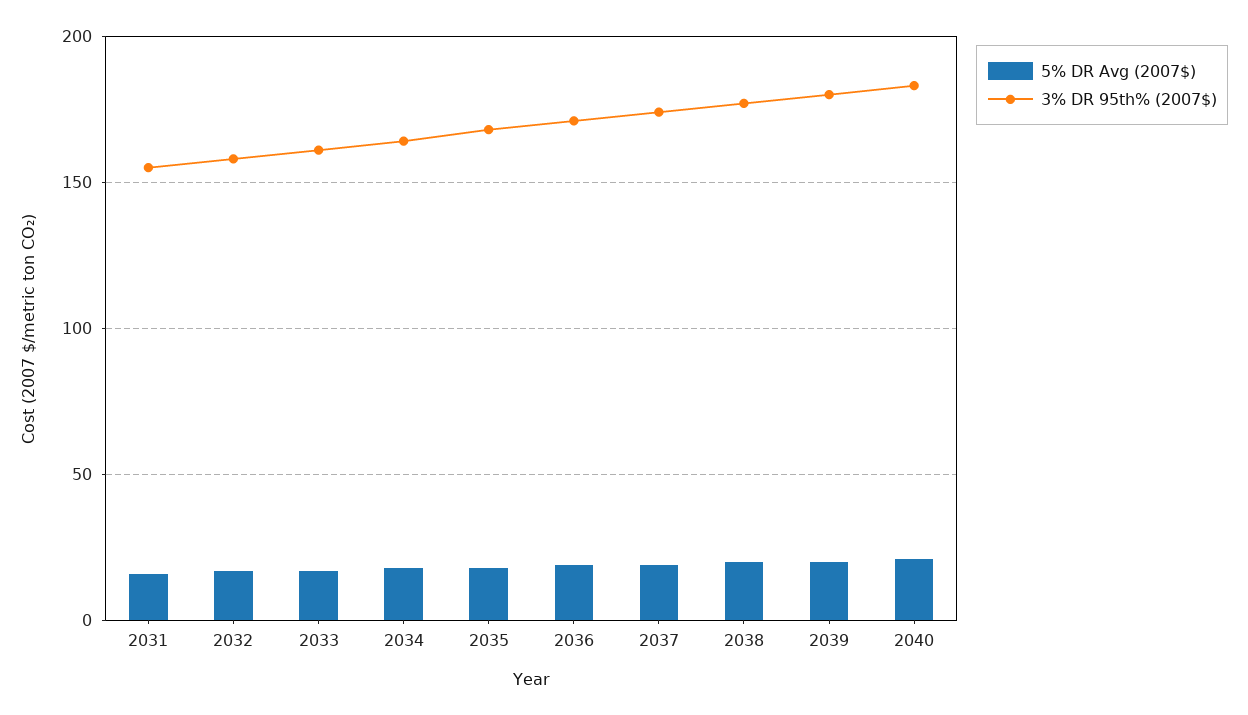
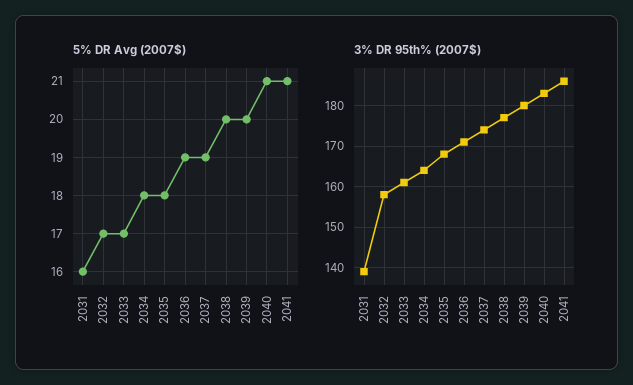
3% DR 95th% (2007$), 2031: 155 -> 140
5% DR Avg (2007$), 2041: none -> 21
3% DR 95th% (2007$), 2041: none -> 185

